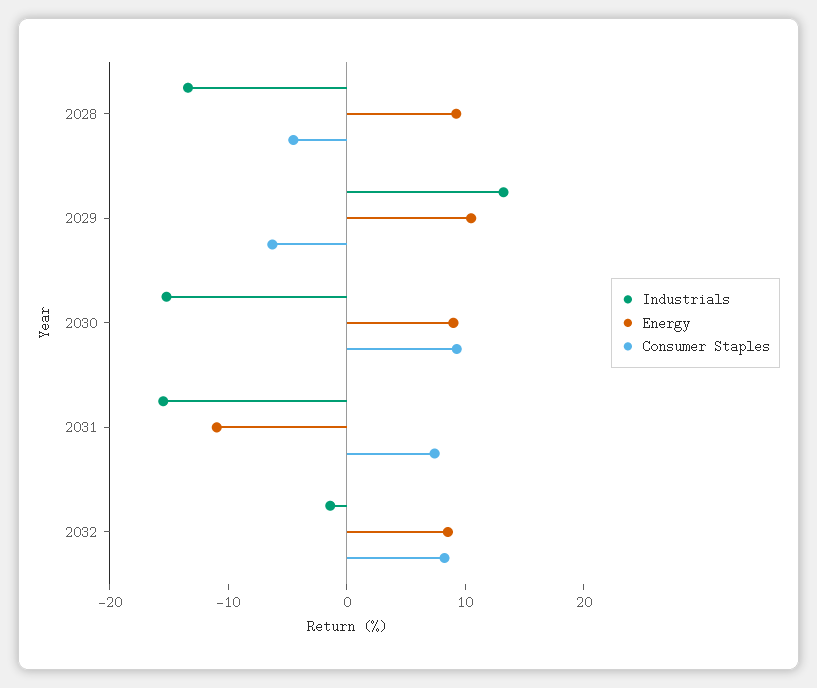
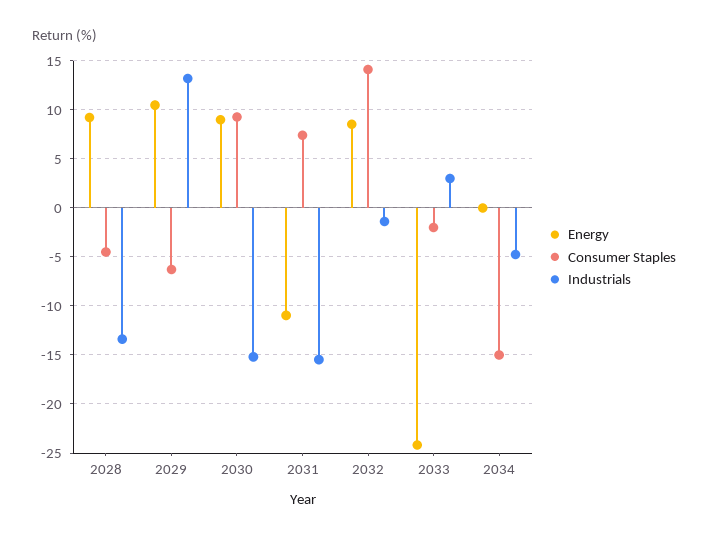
Consumer Staples, 2032: 8 -> 14
Energy, 2033: none -> -24
Consumer Staples, 2033: none -> -2
Industrials, 2033: none -> 3
Energy, 2034: none -> 0
Consumer Staples, 2034: none -> -15
Industrials, 2034: none -> -5

